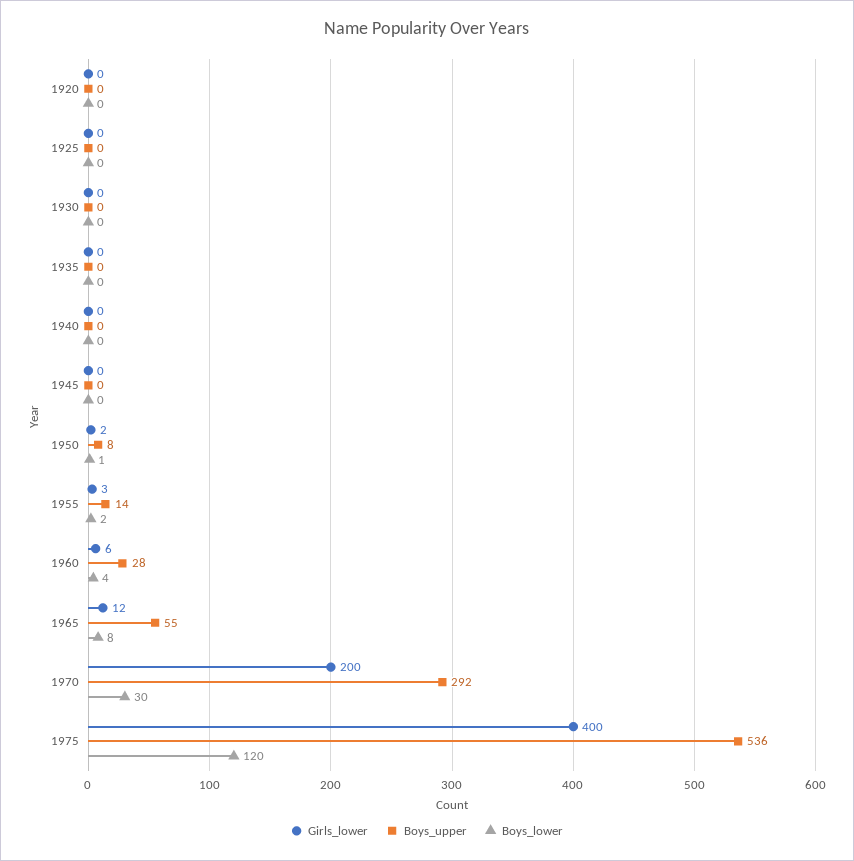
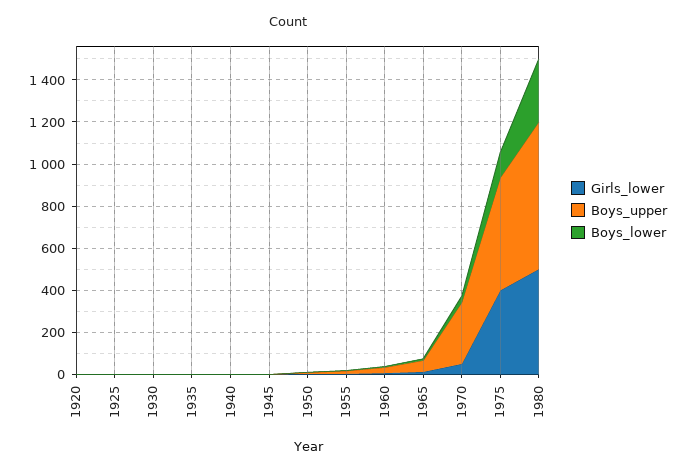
Girls_lower, 1970: 200 -> 50
Girls_lower, 1980: none -> 500
Boys_upper, 1980: none -> 700
Boys_lower, 1980: none -> 300

